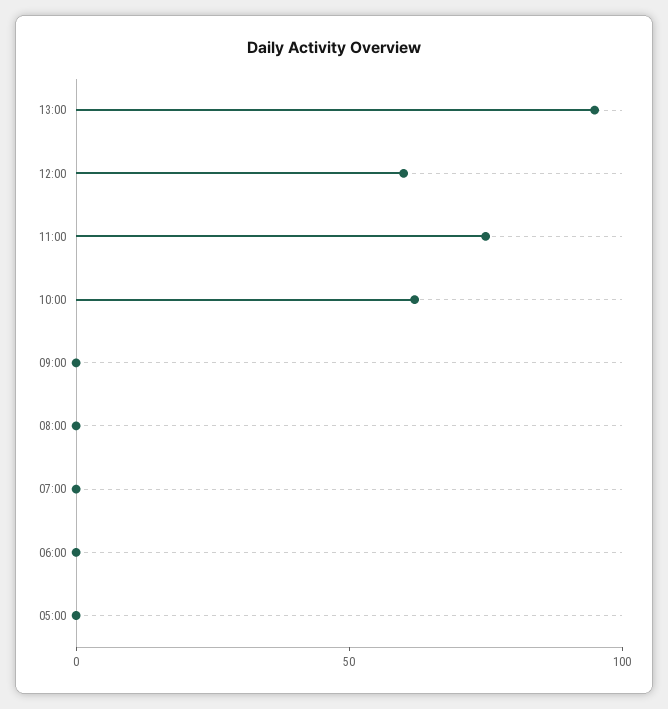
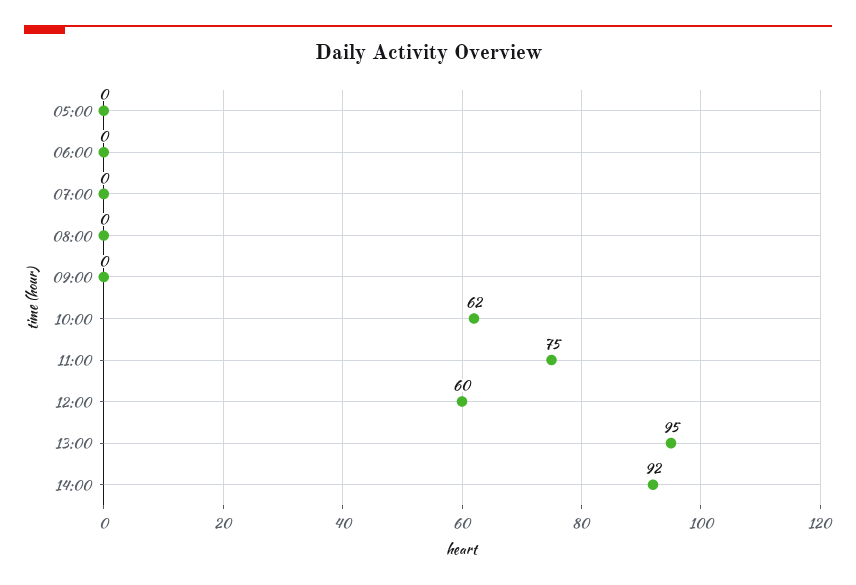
14:00: none -> 92

